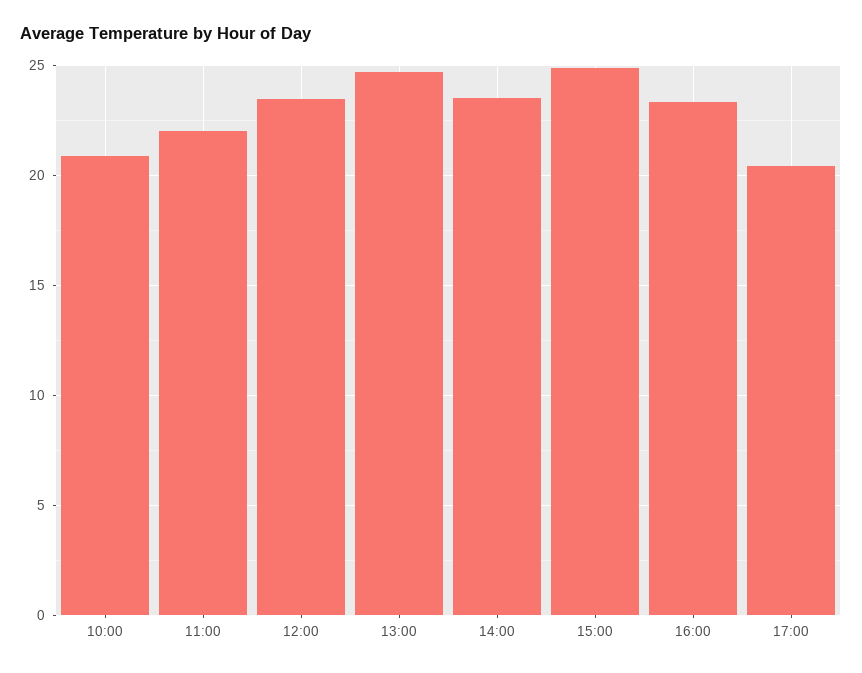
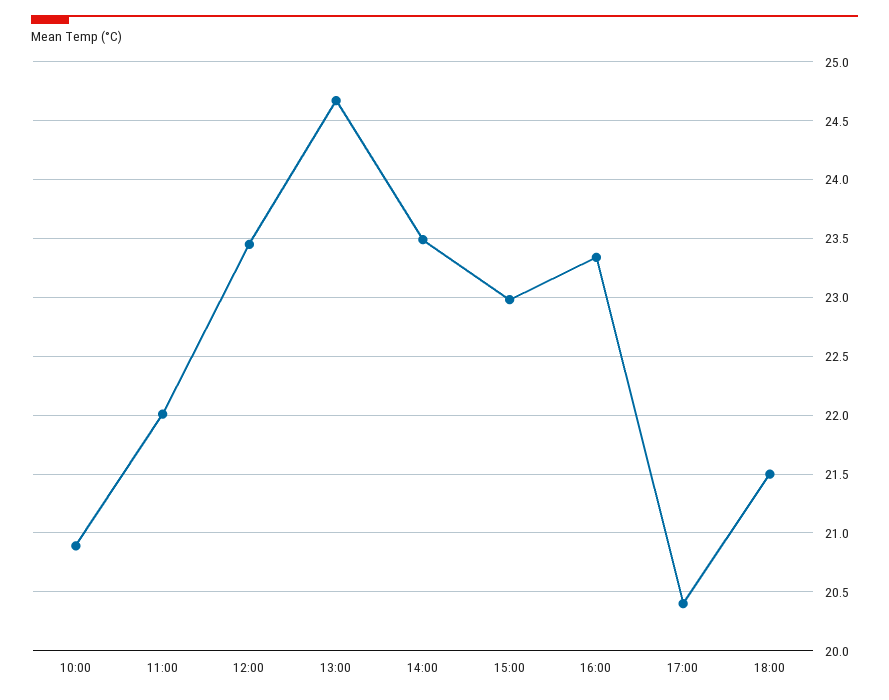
15:00: 25 -> 23
18:00: none -> 21.5

